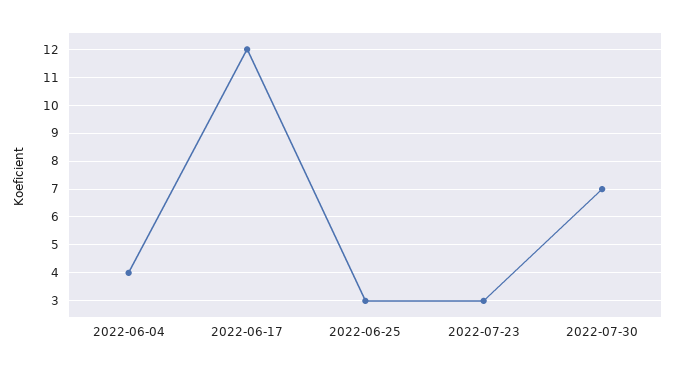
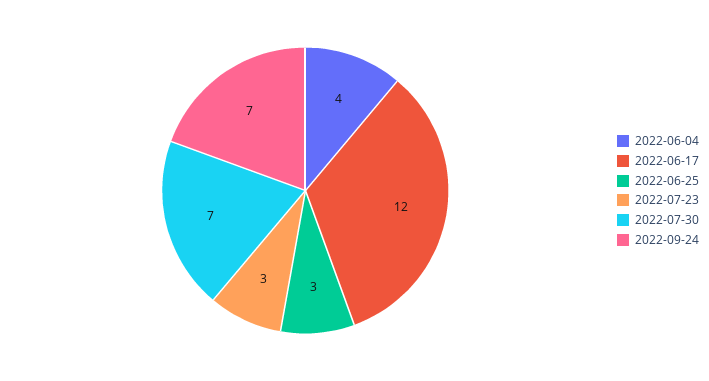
2022-09-24: none -> 7

